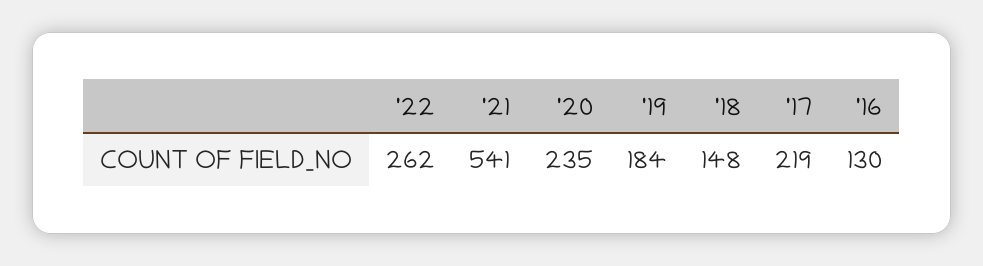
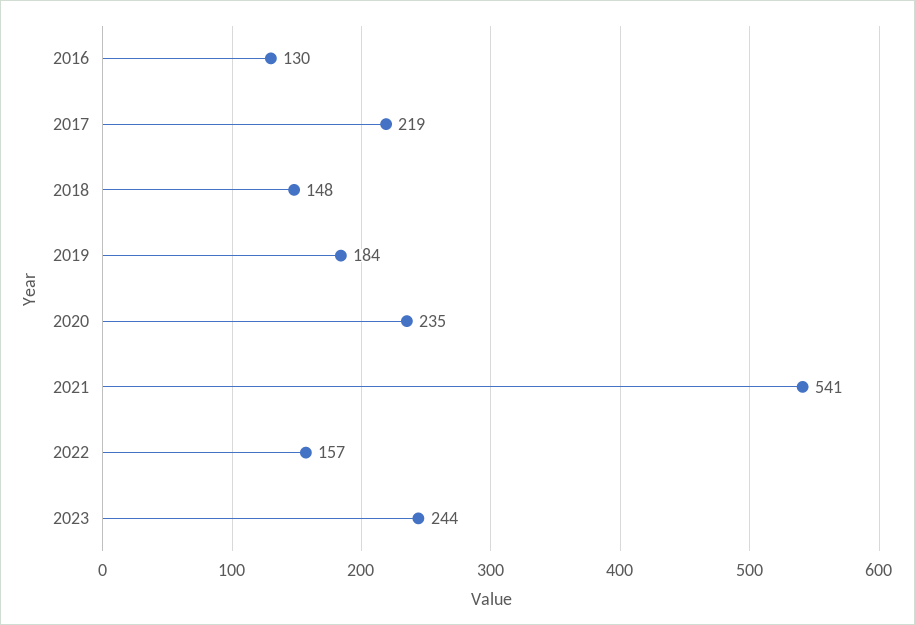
'22: 262 -> 157
2023: none -> 244

